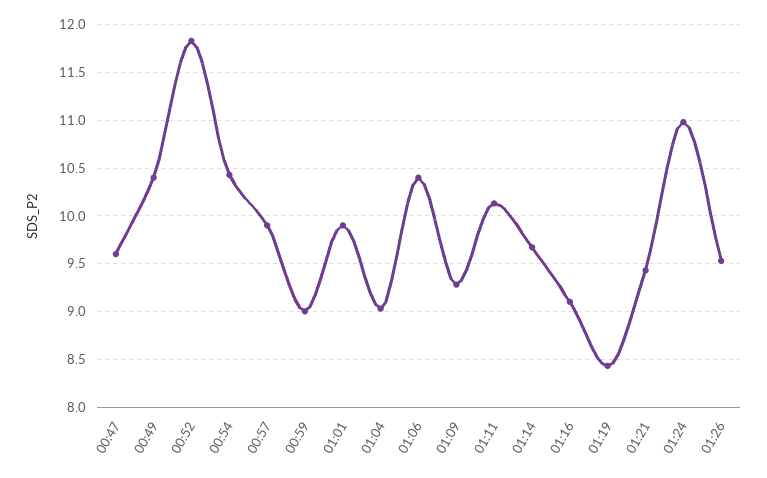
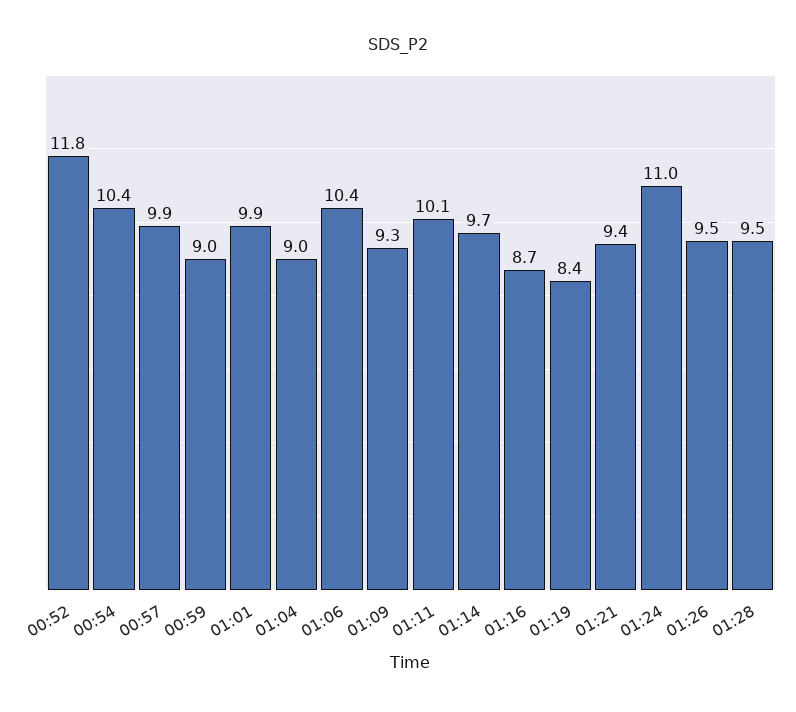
00:47: 9.6 -> none
00:49: 10.4 -> none
01:16: 9.1 -> 8.7
01:28: none -> 9.5

